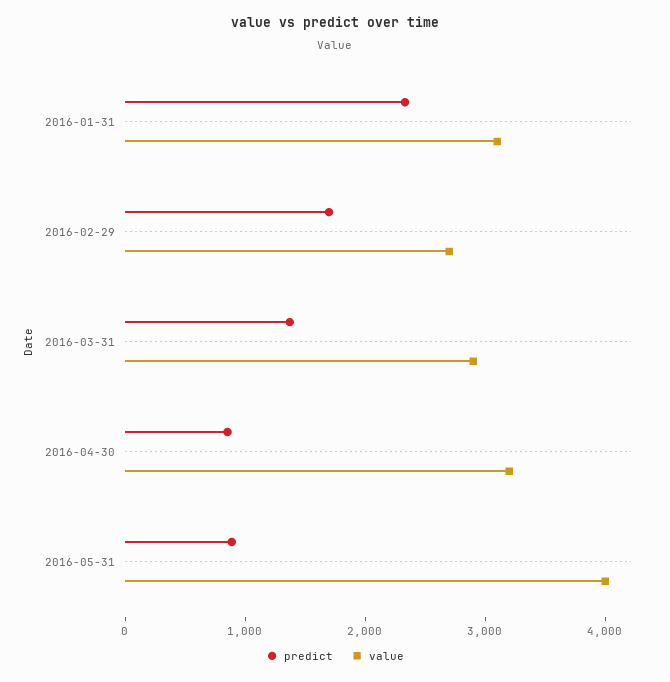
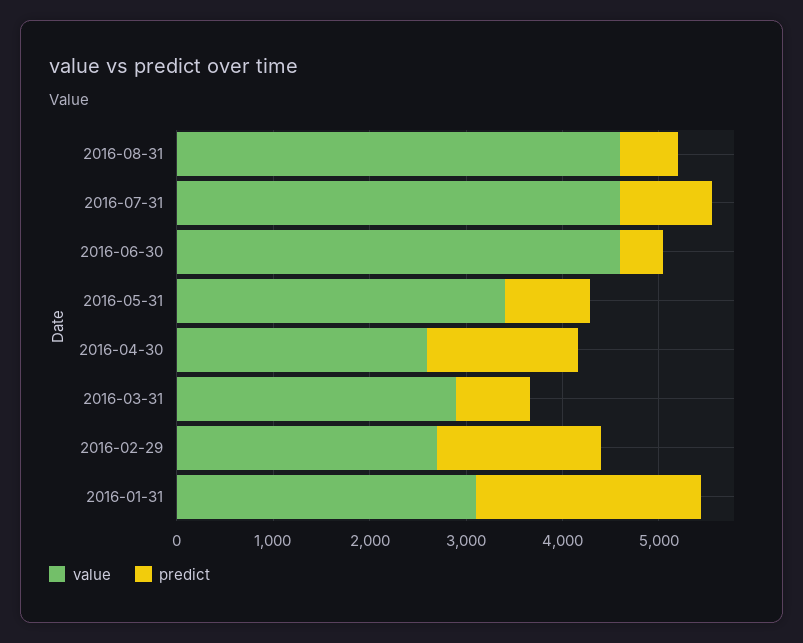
predict, 2016-03-31: 1400 -> 800
predict, 2016-04-30: 800 -> 1600
value, 2016-04-30: 3200 -> 2600
value, 2016-05-31: 4000 -> 3400
value, 2016-08-31: none -> 4600
predict, 2016-08-31: none -> 600
value, 2016-07-31: none -> 4600
predict, 2016-07-31: none -> 1000
value, 2016-06-30: none -> 4600
predict, 2016-06-30: none -> 400

